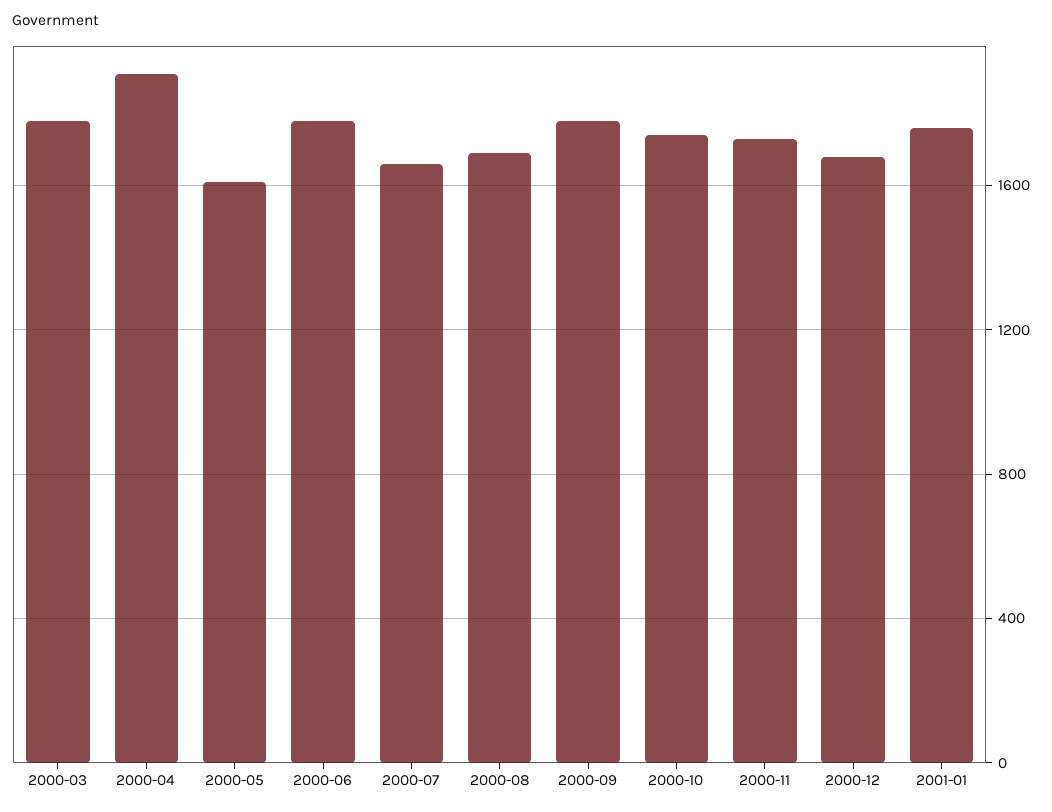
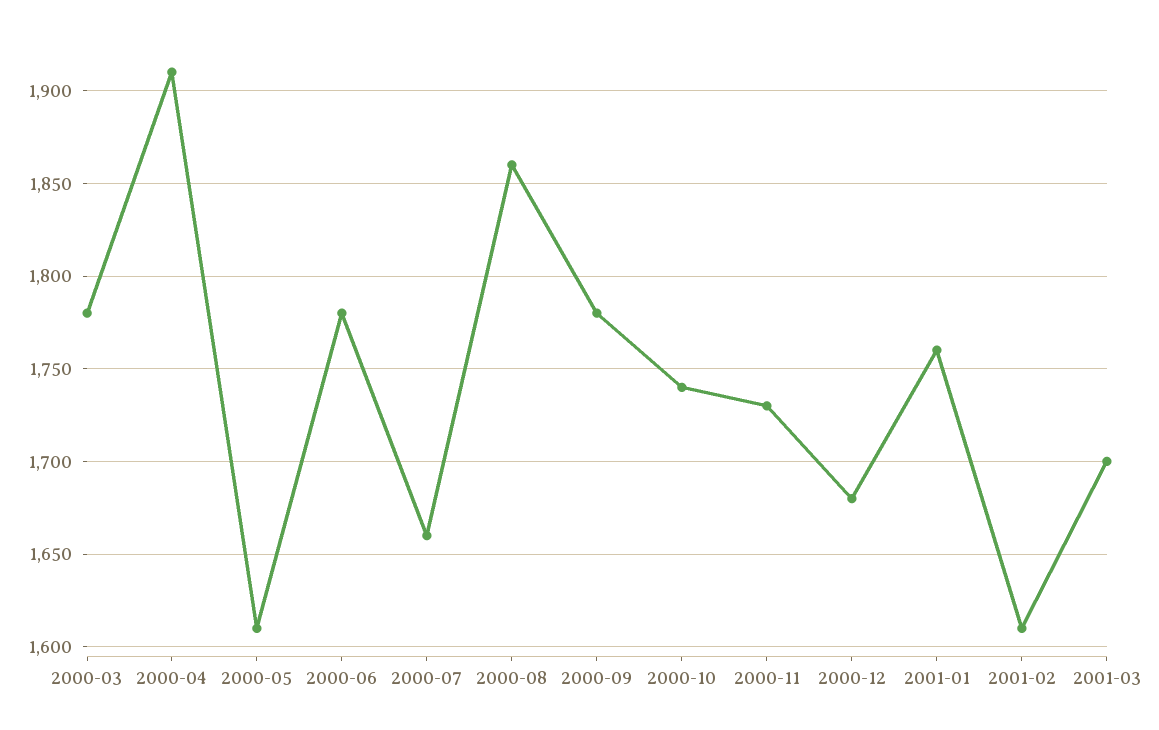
2000-08: 1700 -> 1860
2001-02: none -> 1610
2001-03: none -> 1700

